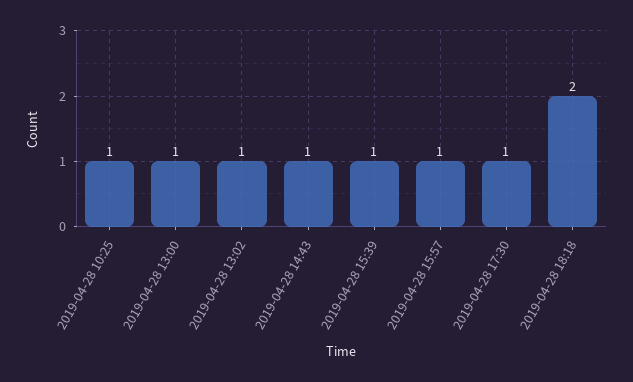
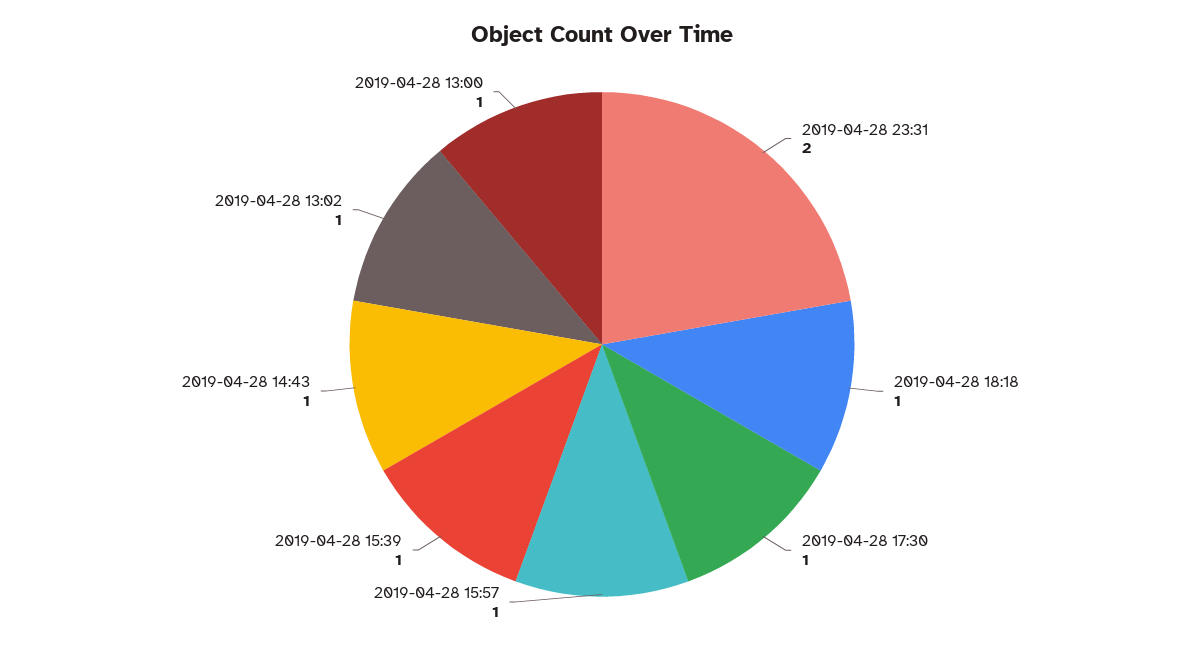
2019-04-28 10:25: 1 -> none
2019-04-28 18:18: 2 -> 1
2019-04-28 23:31: none -> 2

